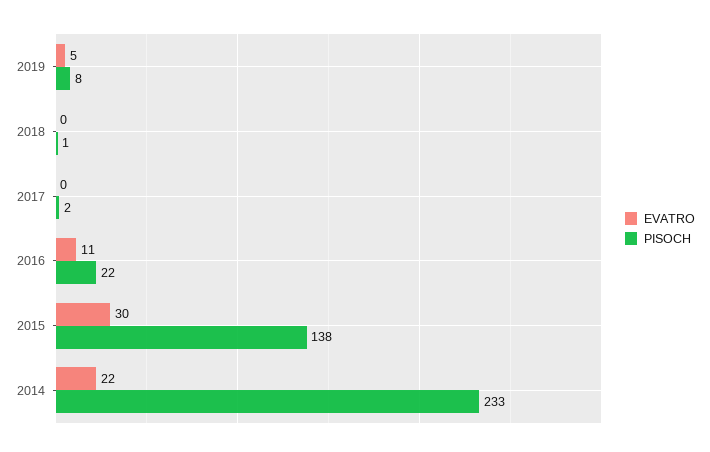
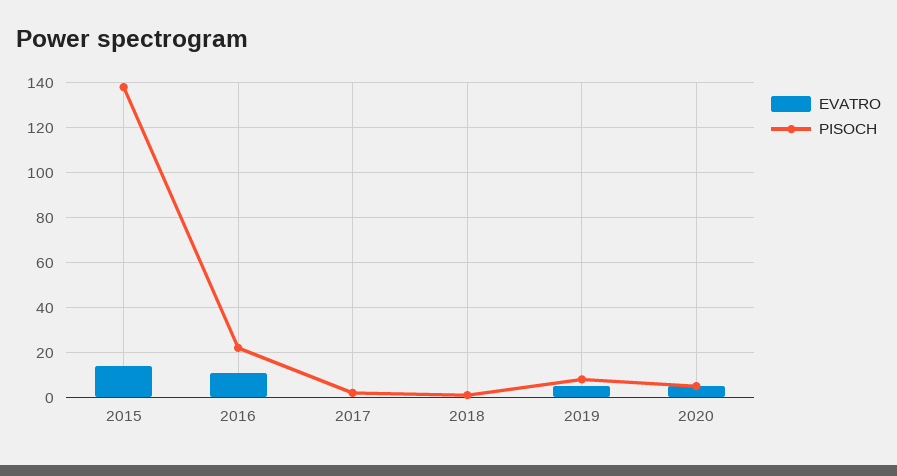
EVATRO, 2015: 30 -> 15
EVATRO, 2014: 22 -> none
PISOCH, 2014: 233 -> none
EVATRO, 2020: none -> 5
PISOCH, 2020: none -> 5

